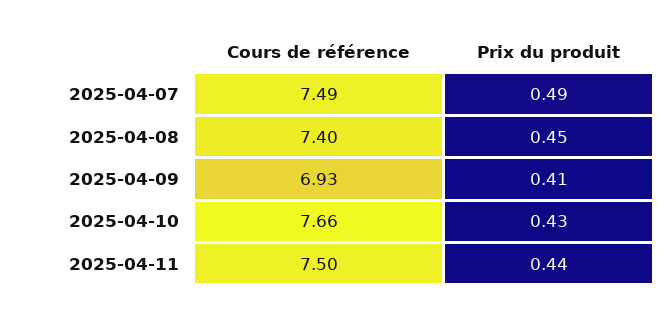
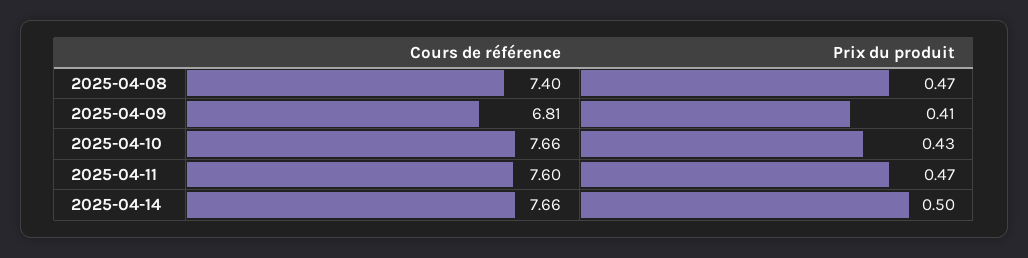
Cours de référence, 2025-04-07: 7.49 -> none
Prix du produit, 2025-04-07: 0.49 -> none
Prix du produit, 2025-04-08: 0.45 -> 0.47
Cours de référence, 2025-04-09: 6.93 -> 6.81
Cours de référence, 2025-04-11: 7.5 -> 7.6
Prix du produit, 2025-04-11: 0.44 -> 0.47
Cours de référence, 2025-04-14: none -> 7.66
Prix du produit, 2025-04-14: none -> 0.5

